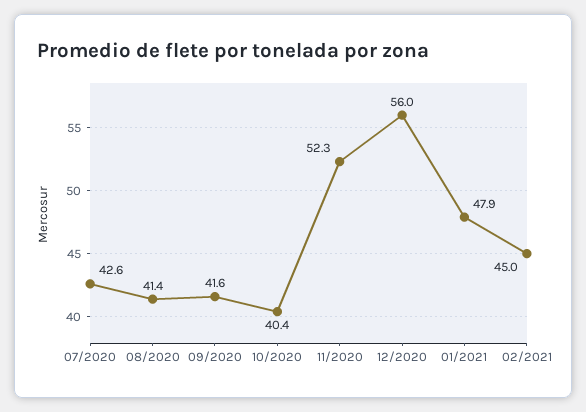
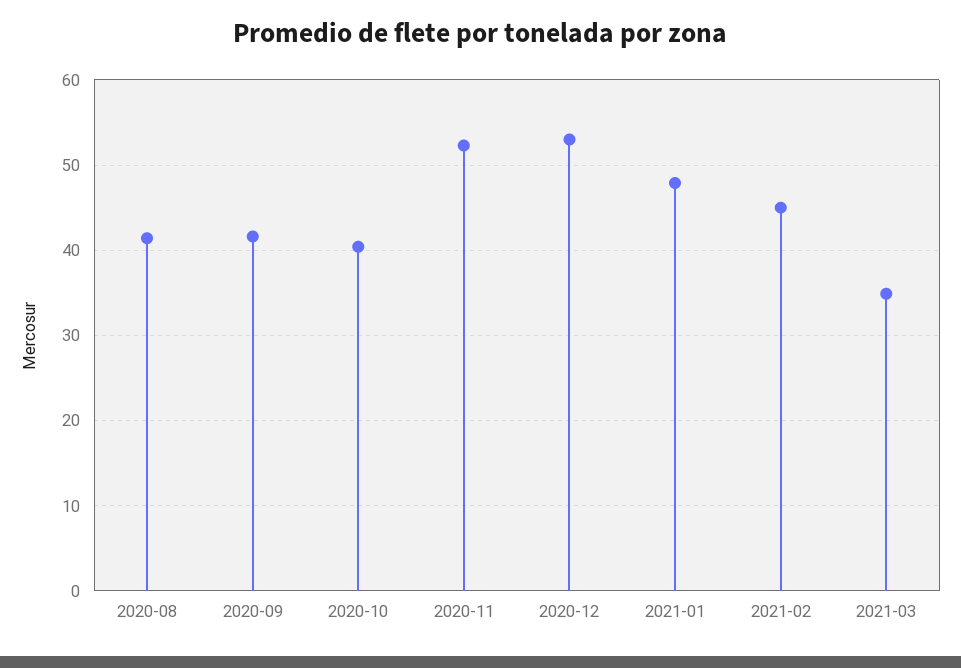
07/2020: 42.6 -> none
12/2020: 56 -> 53
2021-03: none -> 35

